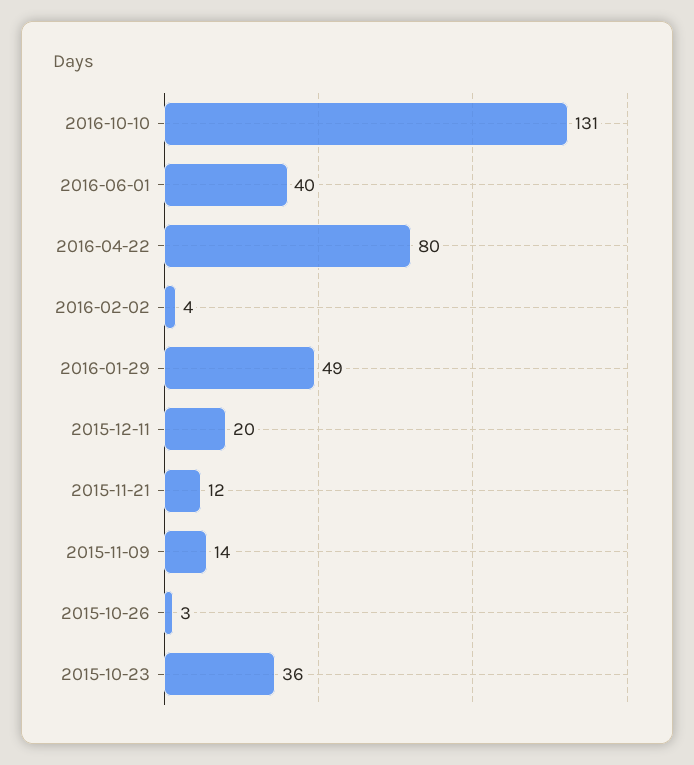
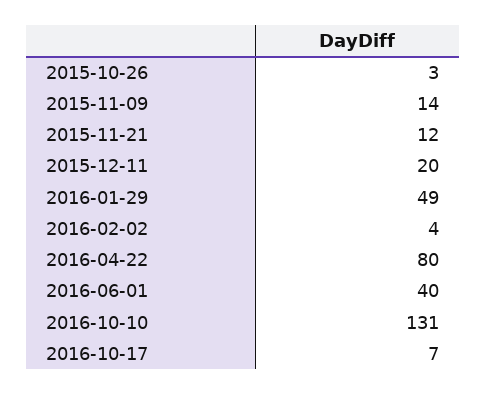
2015-10-23: 36 -> none
2016-10-17: none -> 7

